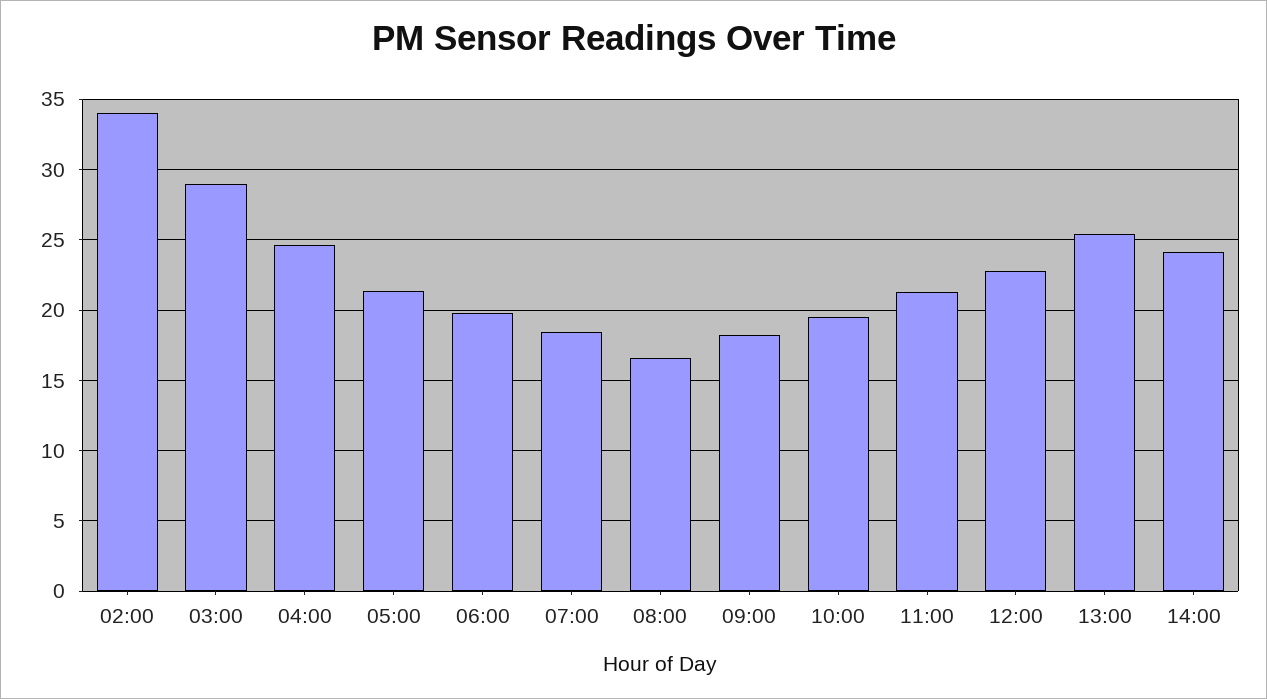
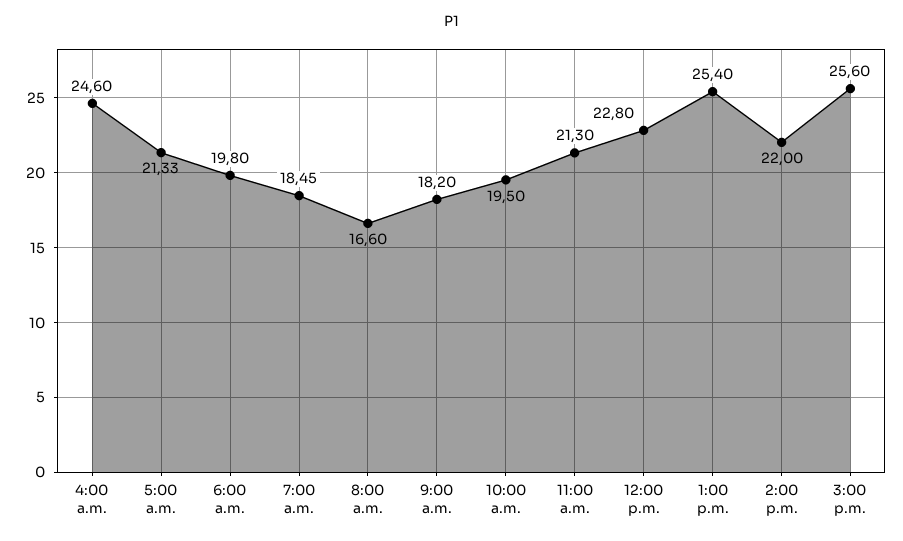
02:00: 34 -> none
03:00: 29 -> none
14:00: 24 -> 22
3:00 p.m.: none -> 25.6

